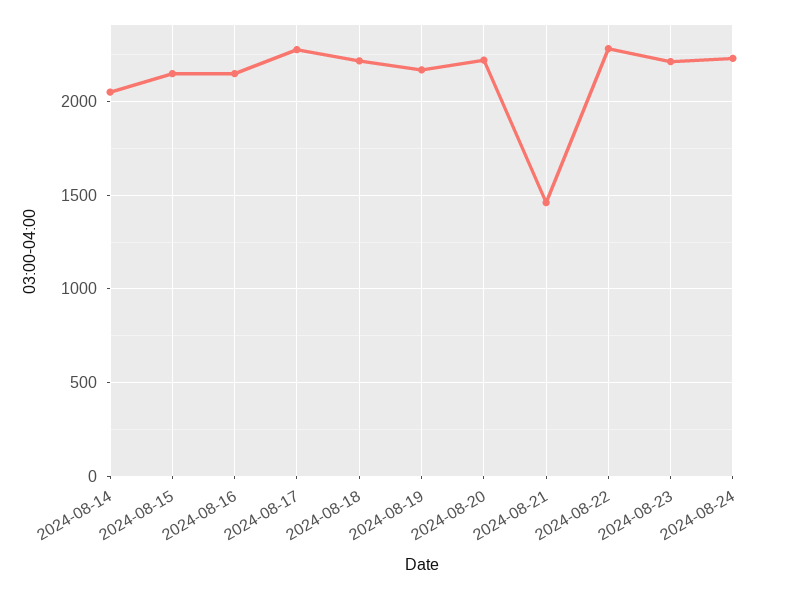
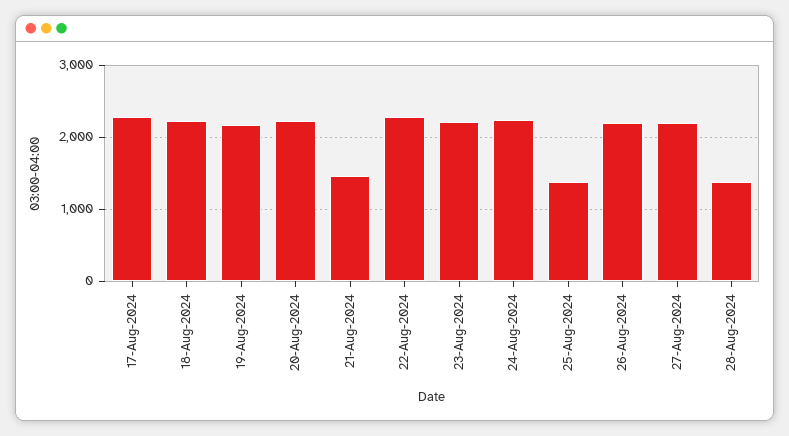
2024-08-14: 2050 -> none
2024-08-15: 2150 -> none
2024-08-16: 2150 -> none
25-Aug-2024: none -> 1400
26-Aug-2024: none -> 2200
27-Aug-2024: none -> 2200
28-Aug-2024: none -> 1400

